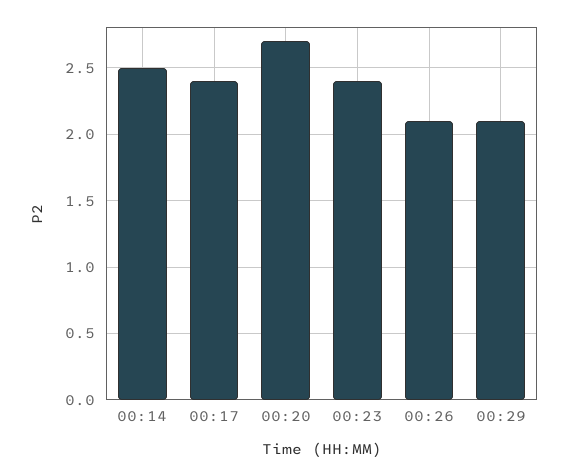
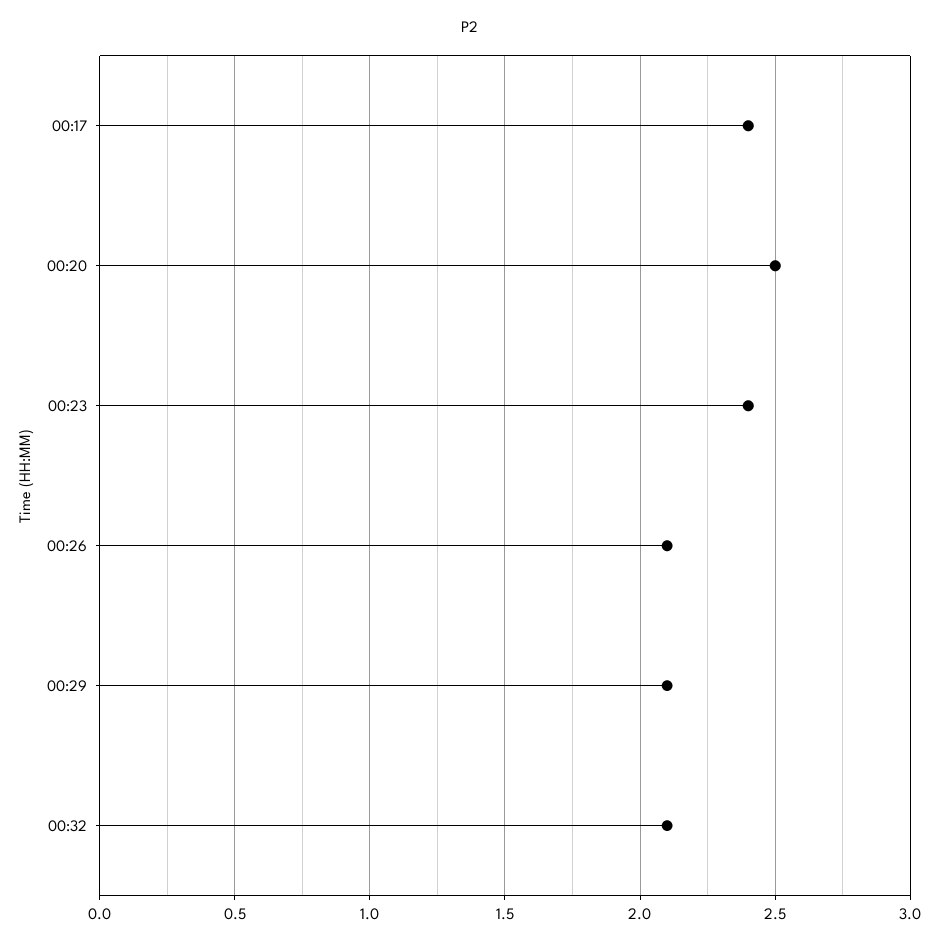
00:14: 2.5 -> none
00:20: 2.7 -> 2.5
00:32: none -> 2.1

